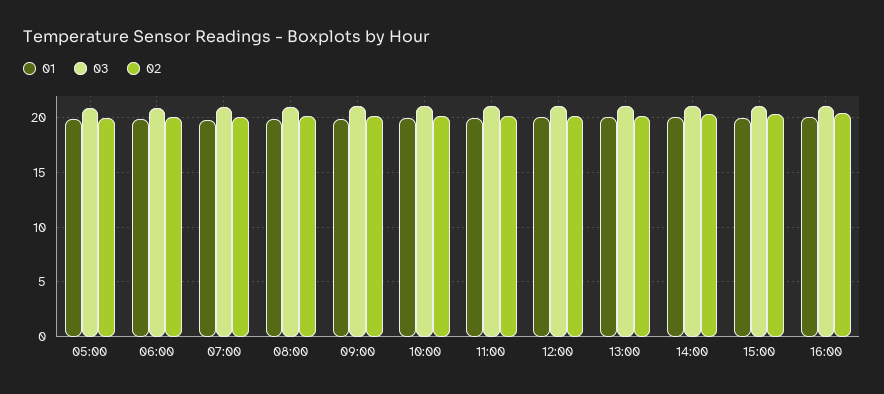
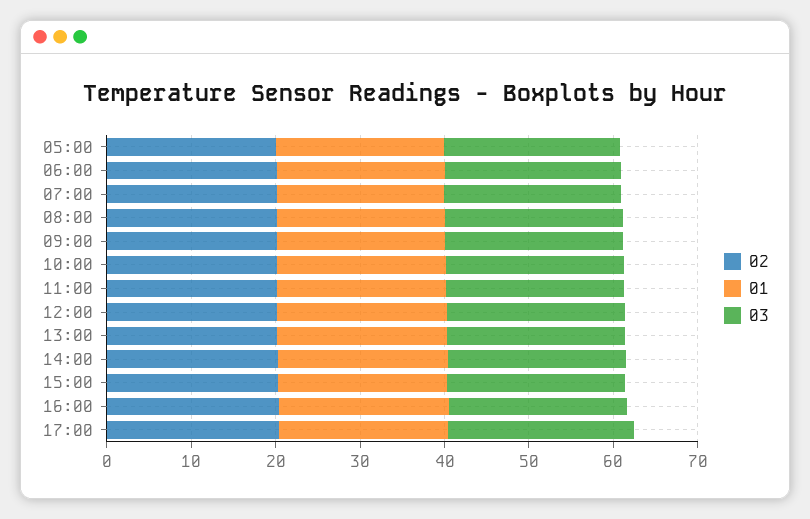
02, 17:00: none -> 20
01, 17:00: none -> 20
03, 17:00: none -> 22

